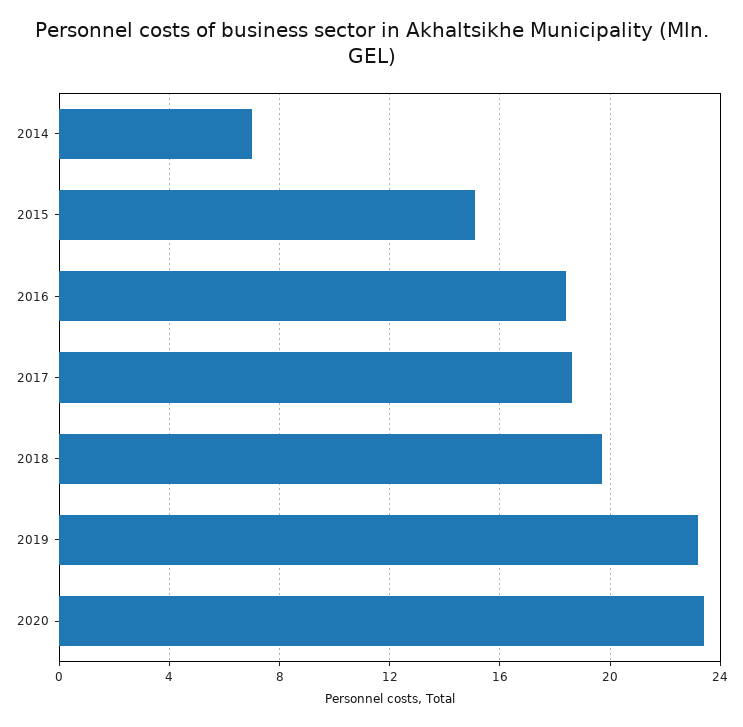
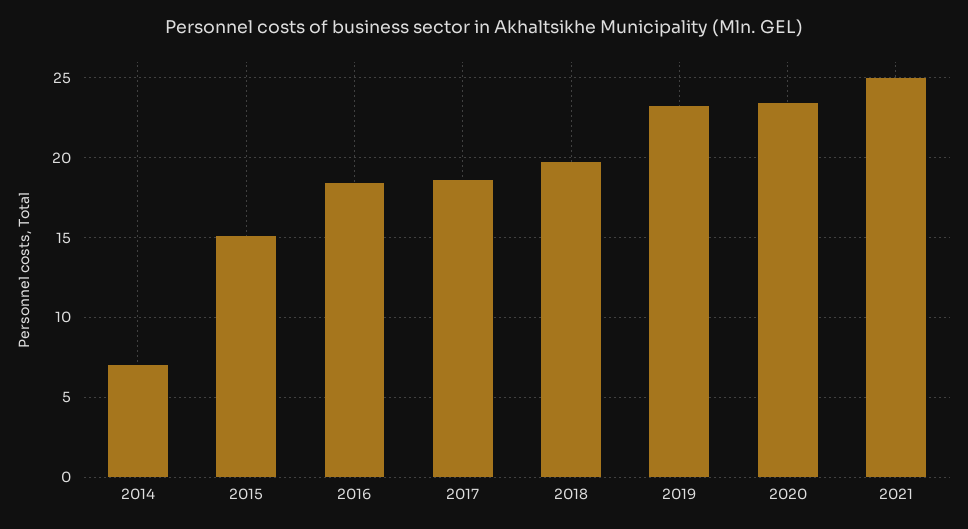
2021: none -> 25

